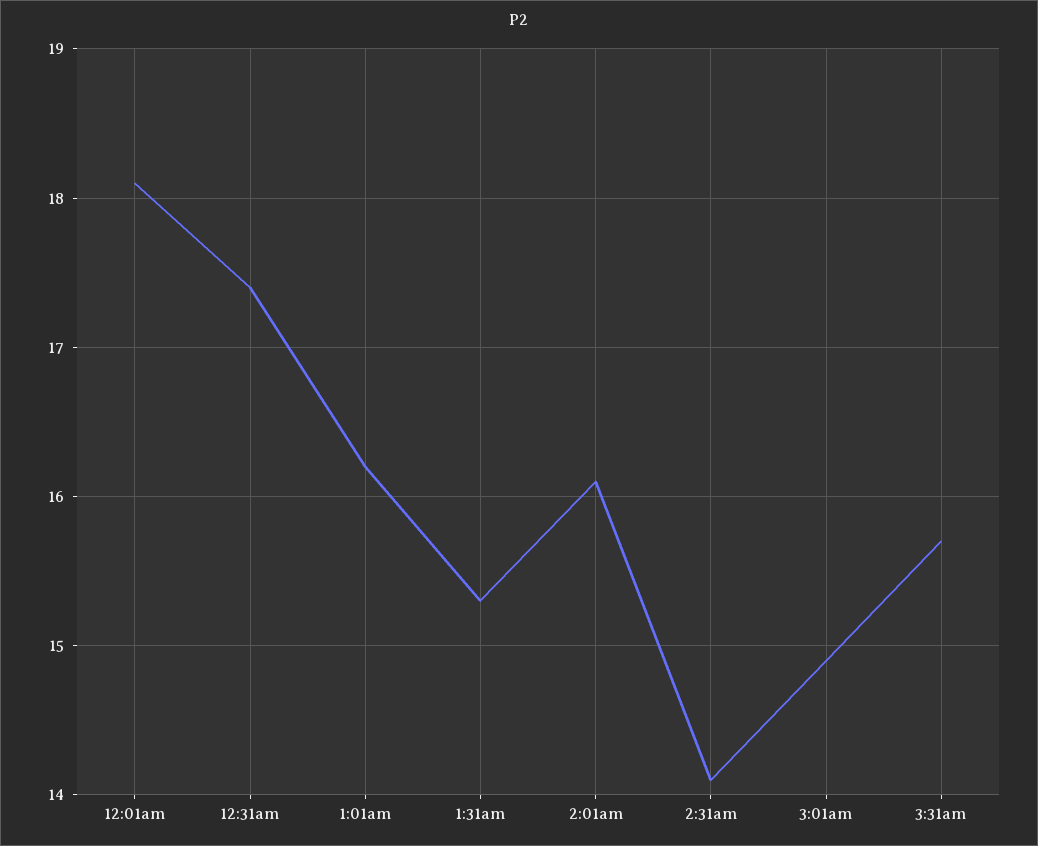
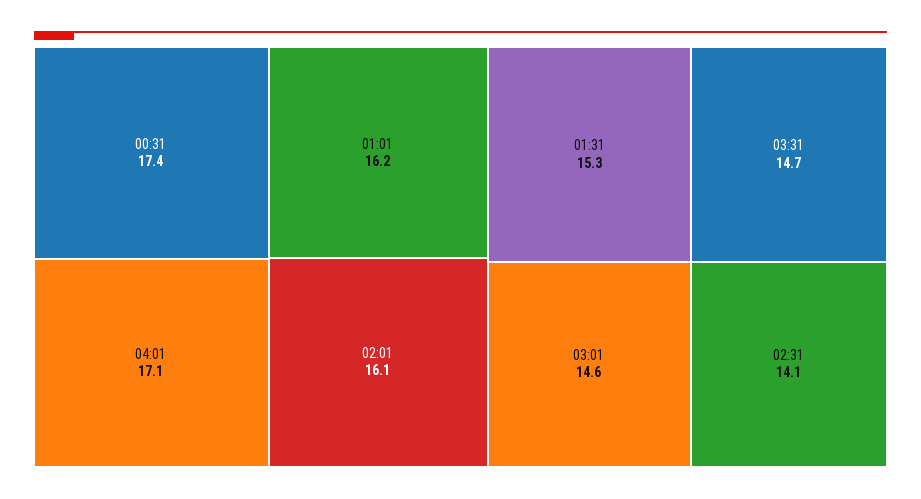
12:01am: 18.1 -> none
3:01am: 14.9 -> 14.6
3:31am: 15.7 -> 14.7
04:01: none -> 17.1

